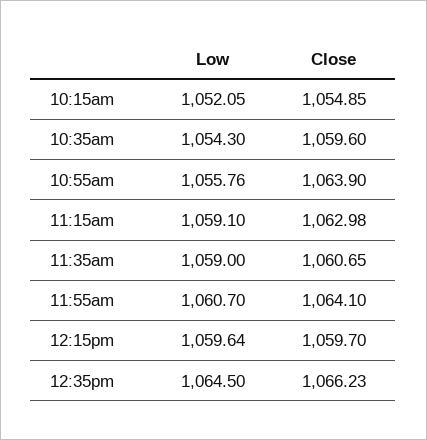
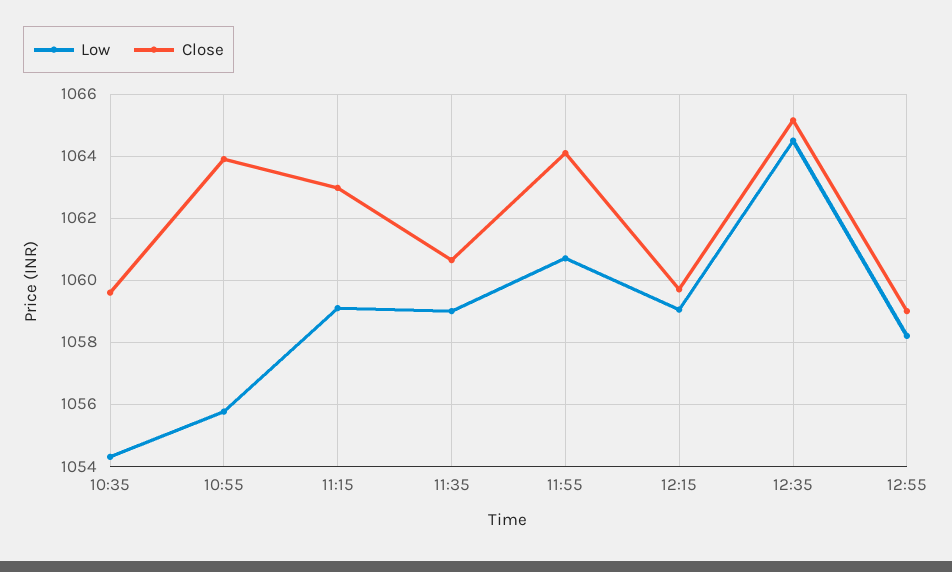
Low, 10:15am: 1052.05 -> none
Close, 10:15am: 1054.85 -> none
Low, 12:15pm: 1059.64 -> 1059
Close, 12:35pm: 1066.23 -> 1065.2
Low, 12:55: none -> 1058.2
Close, 12:55: none -> 1059

